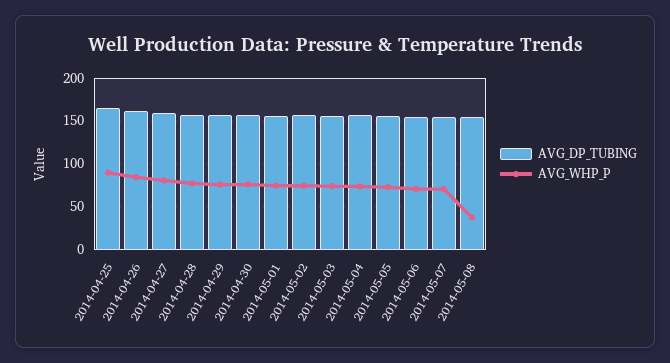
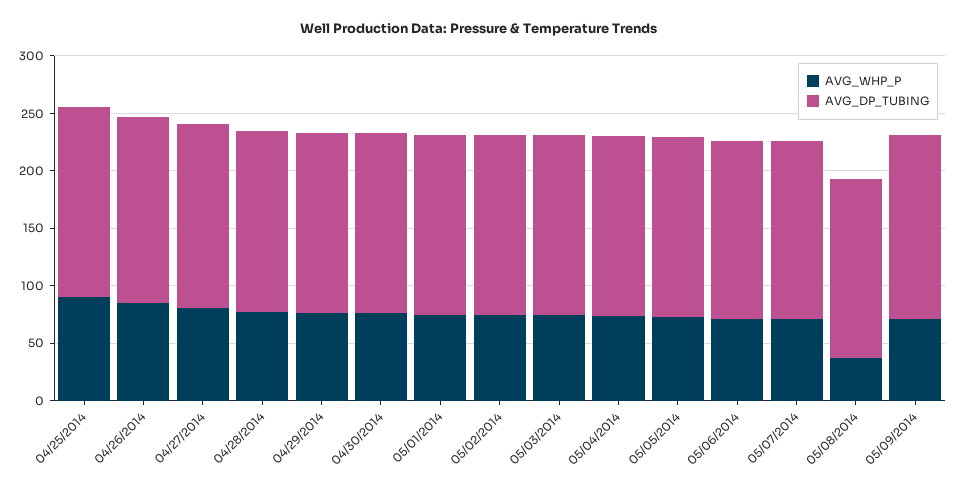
AVG_WHP_P, 05/09/2014: none -> 70
AVG_DP_TUBING, 05/09/2014: none -> 160

